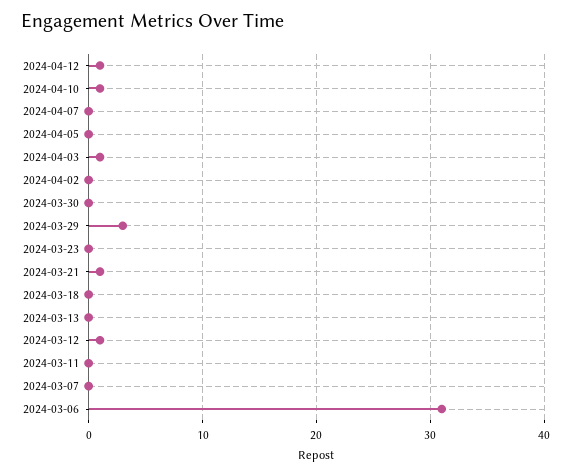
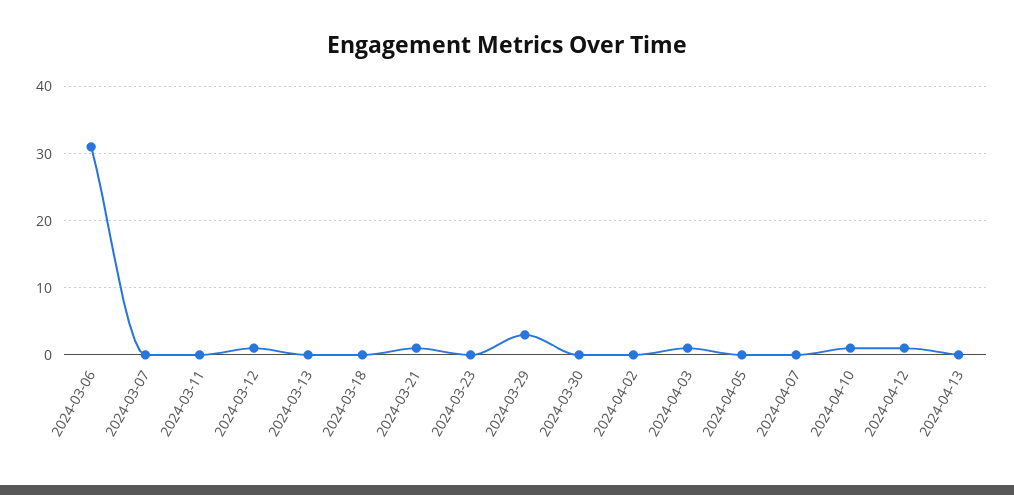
2024-04-13: none -> 0

